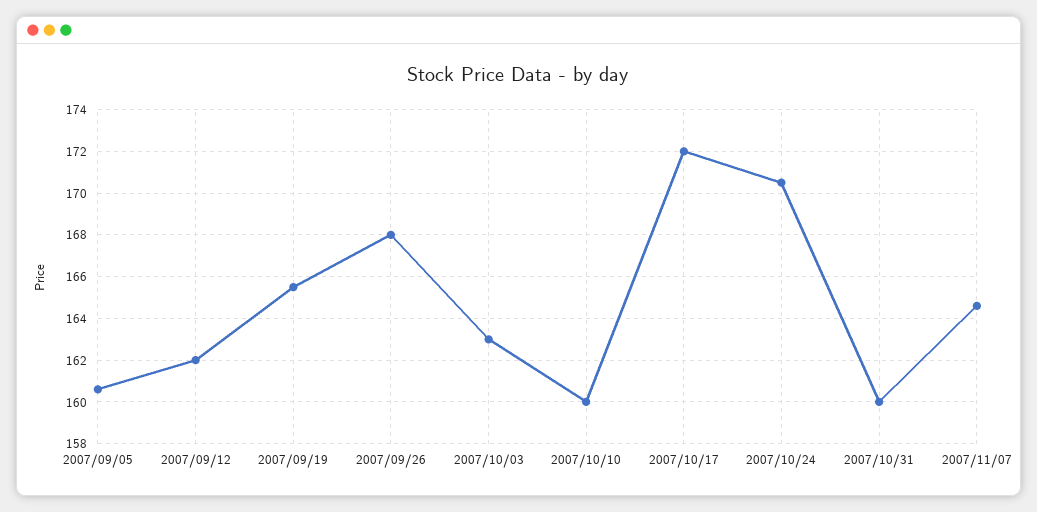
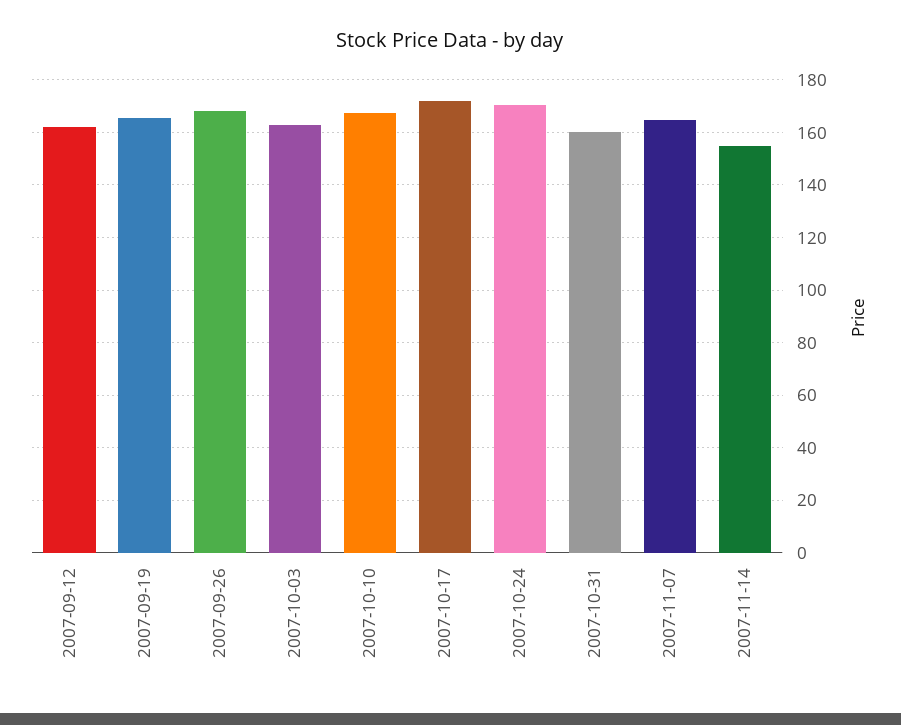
2007/09/05: 160.5 -> none
2007/10/10: 160 -> 167.5
2007-11-14: none -> 155

